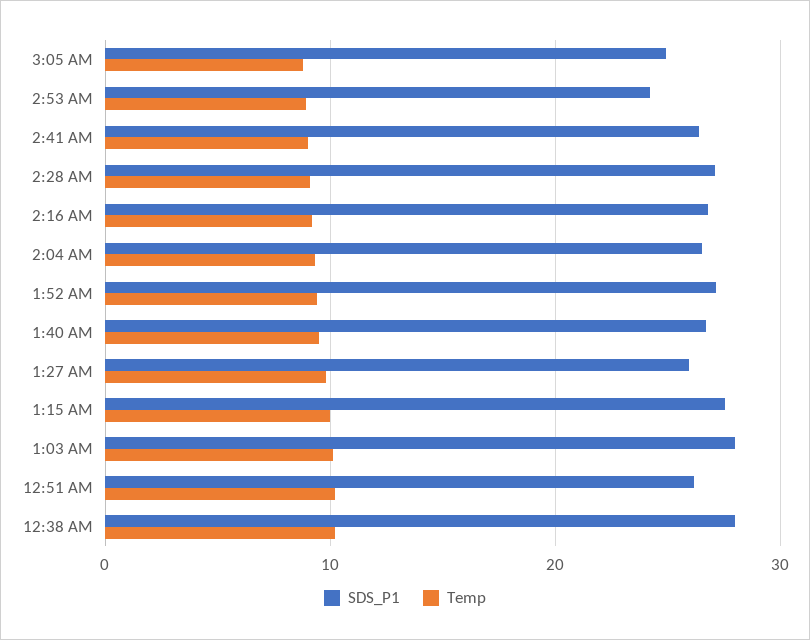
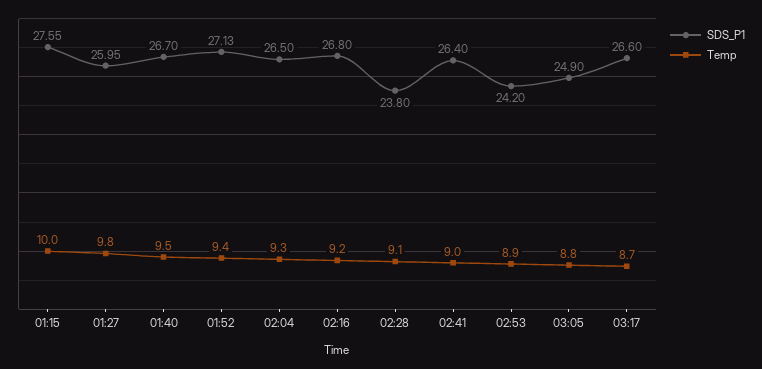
SDS_P1, 2:28 AM: 27 -> 23.8
SDS_P1, 1:03 AM: 28 -> none
Temp, 1:03 AM: 10 -> none
SDS_P1, 12:51 AM: 26 -> none
Temp, 12:51 AM: 10 -> none
SDS_P1, 12:38 AM: 28 -> none
Temp, 12:38 AM: 10 -> none
SDS_P1, 03:17: none -> 26.6
Temp, 03:17: none -> 8.7

